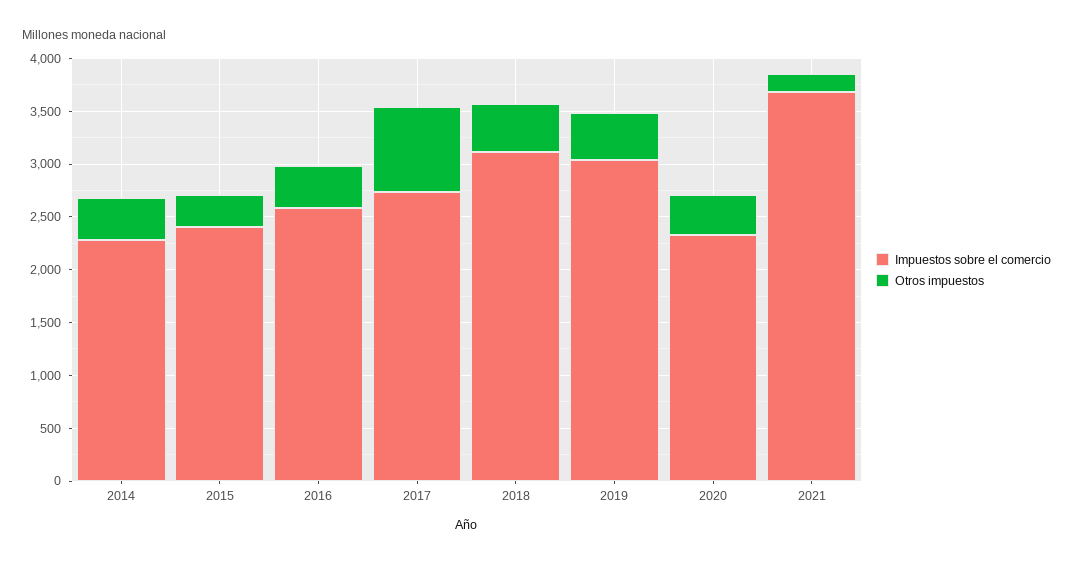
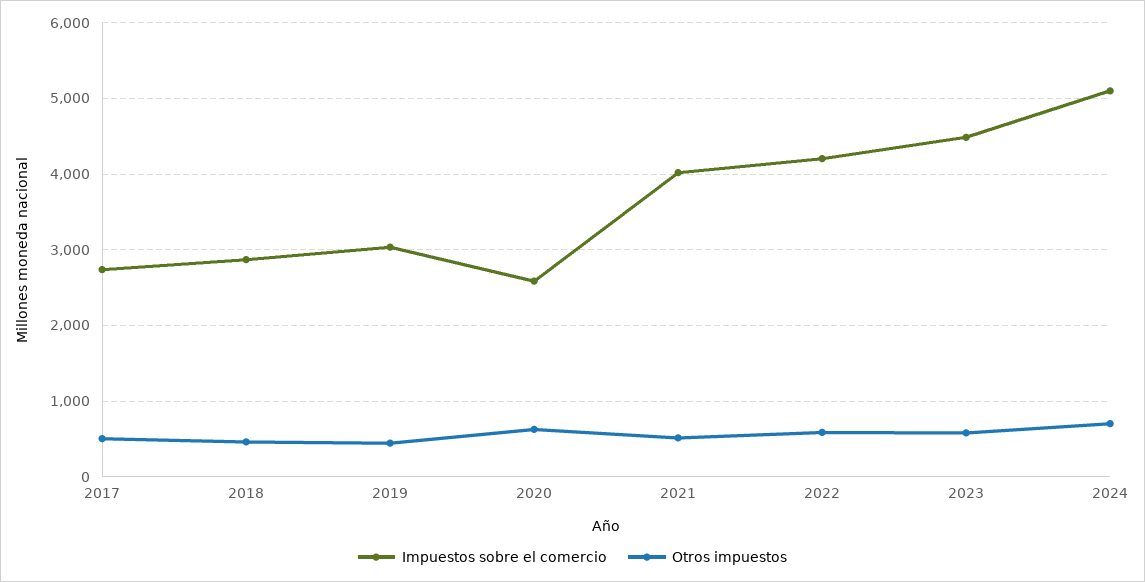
Impuestos sobre el comercio, 2014: 2300 -> none
Otros impuestos, 2014: 400 -> none
Impuestos sobre el comercio, 2015: 2400 -> none
Otros impuestos, 2015: 300 -> none
Impuestos sobre el comercio, 2016: 2600 -> none
Otros impuestos, 2016: 400 -> none
Otros impuestos, 2017: 800 -> 500
Impuestos sobre el comercio, 2018: 3100 -> 2900
Impuestos sobre el comercio, 2020: 2300 -> 2600
Otros impuestos, 2020: 400 -> 600
Impuestos sobre el comercio, 2021: 3700 -> 4000
Otros impuestos, 2021: 200 -> 500
Impuestos sobre el comercio, 2022: none -> 4200
Otros impuestos, 2022: none -> 600
Impuestos sobre el comercio, 2023: none -> 4500
Otros impuestos, 2023: none -> 600
Impuestos sobre el comercio, 2024: none -> 5100
Otros impuestos, 2024: none -> 700

